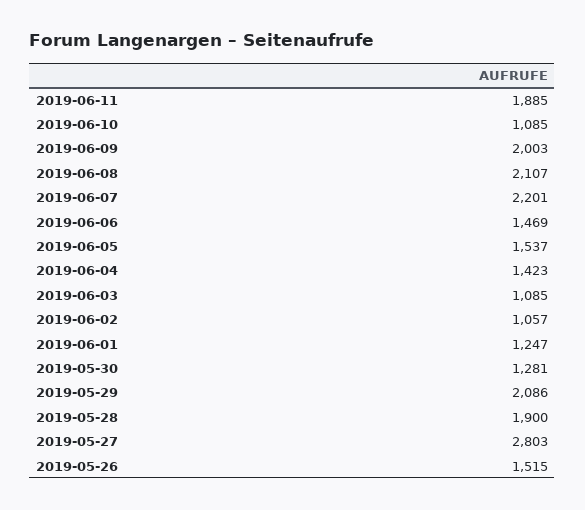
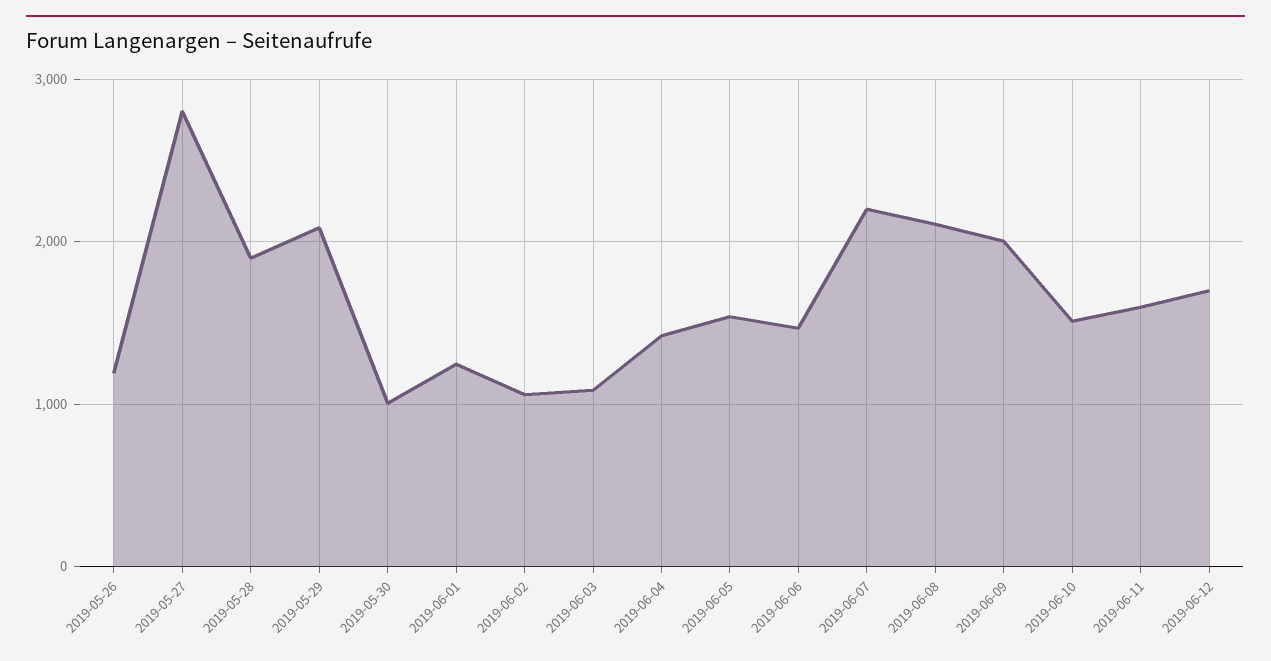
2019-06-11: 1885 -> 1600
2019-06-10: 1085 -> 1500
2019-05-30: 1281 -> 1000
2019-05-26: 1515 -> 1200
2019-06-12: none -> 1700

